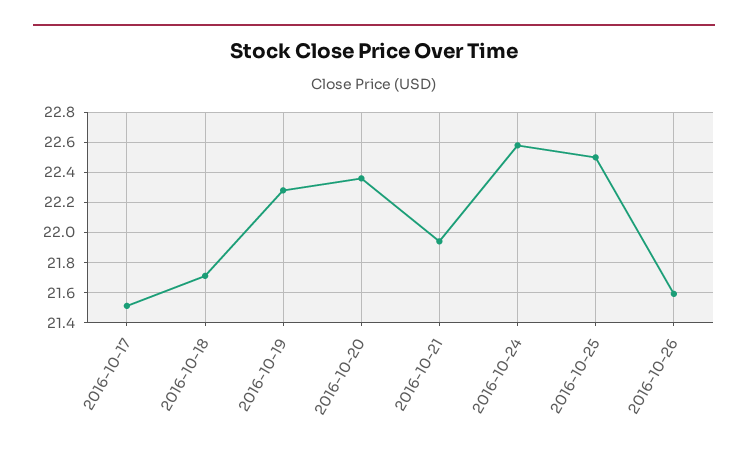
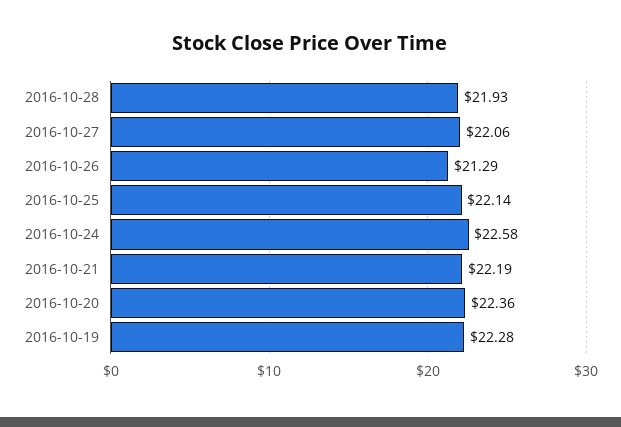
2016-10-17: 21.5 -> none
2016-10-18: 21.7 -> none
2016-10-21: 21.95 -> 22.19
2016-10-25: 22.5 -> 22.14
2016-10-26: 21.6 -> 21.29
2016-10-28: none -> 21.93
2016-10-27: none -> 22.06

